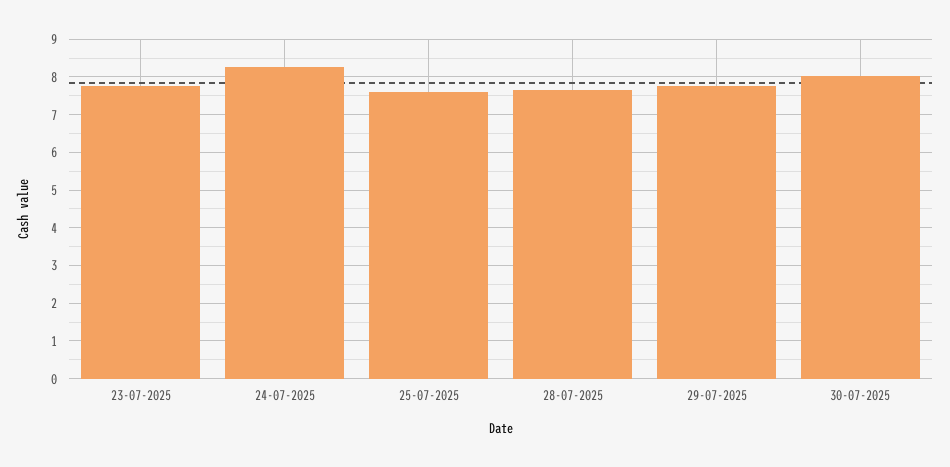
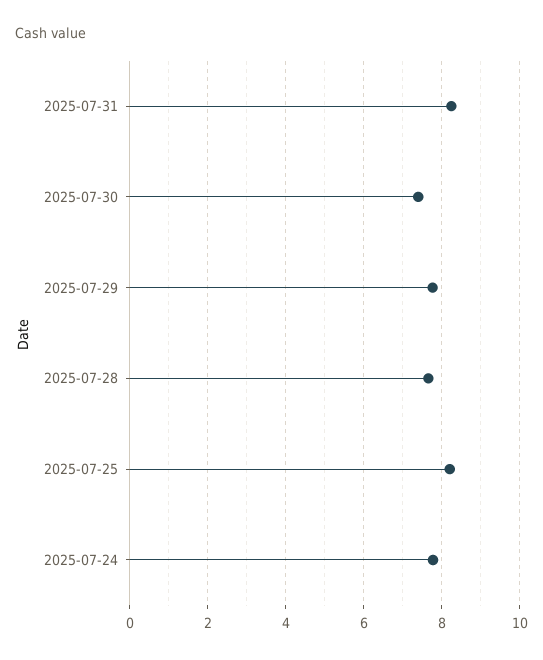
23-07-2025: 7.8 -> none
24-07-2025: 8.2 -> 7.8
25-07-2025: 7.6 -> 8.2
30-07-2025: 8 -> 7.4
2025-07-31: none -> 8.2

